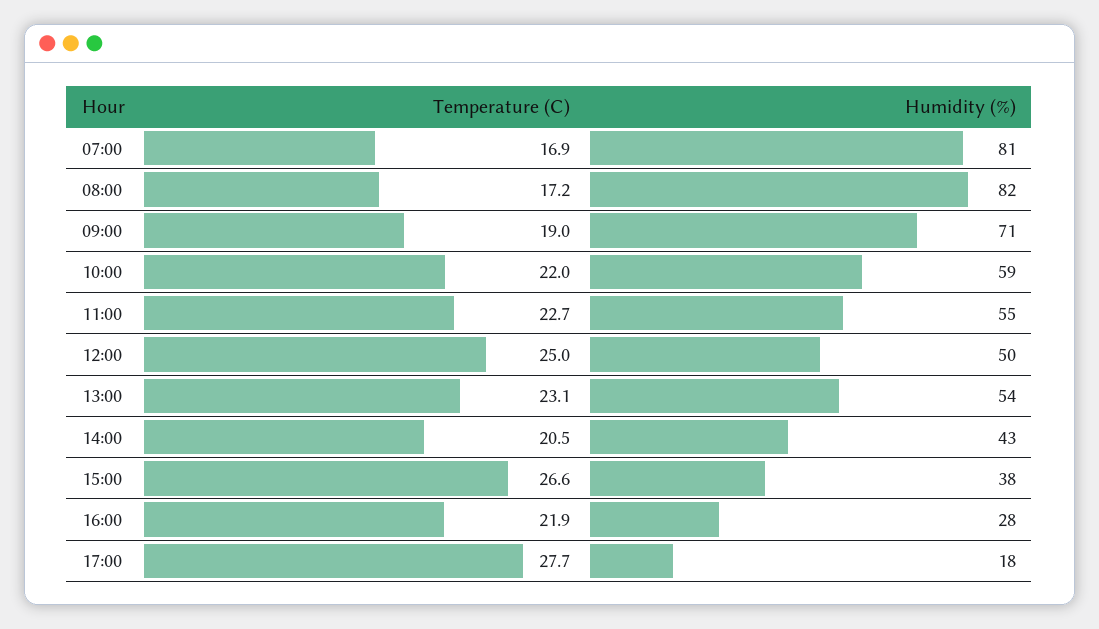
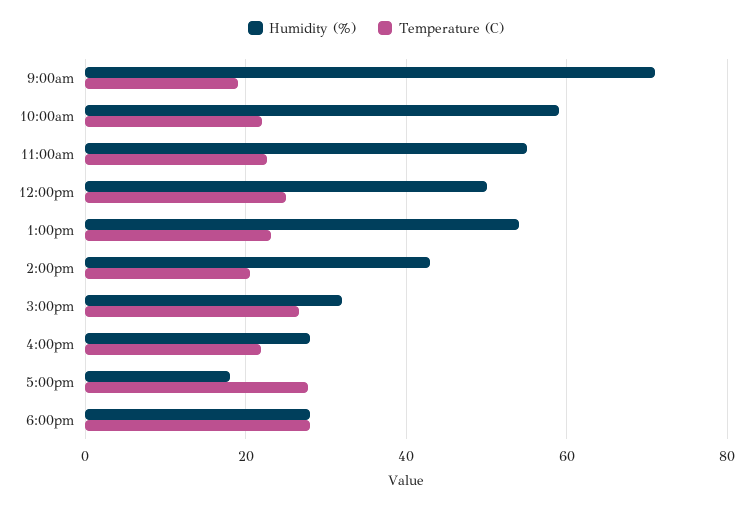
Temperature (C), 07:00: 16.9 -> none
Humidity (%), 07:00: 81 -> none
Temperature (C), 08:00: 17.2 -> none
Humidity (%), 08:00: 82 -> none
Humidity (%), 15:00: 38 -> 32
Humidity (%), 6:00pm: none -> 28
Temperature (C), 6:00pm: none -> 28

